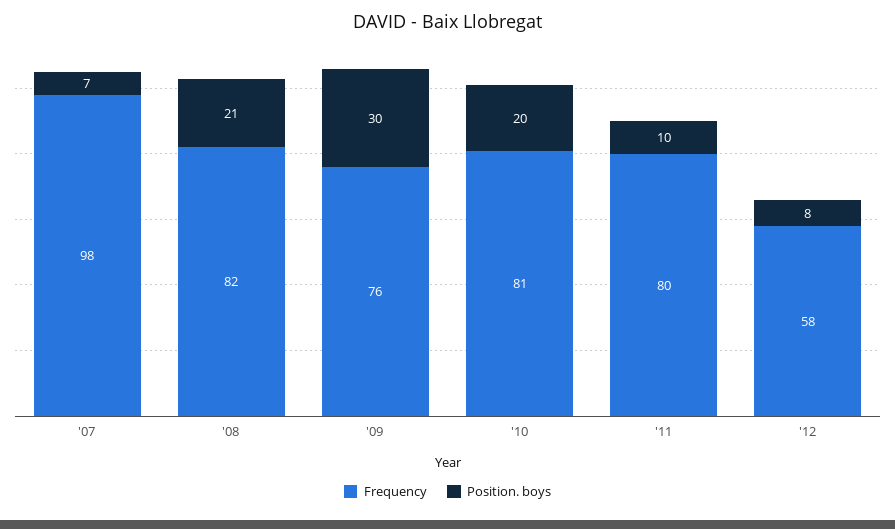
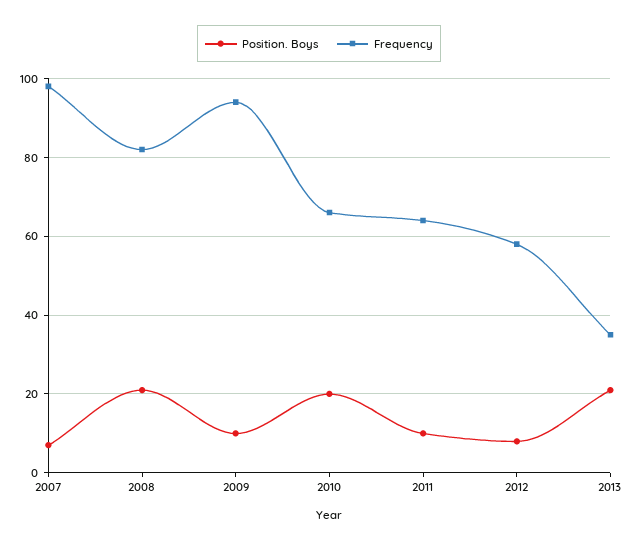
Frequency, '09: 76 -> 95
Position. boys, '09: 30 -> 10
Frequency, '10: 81 -> 65
Frequency, '11: 80 -> 65
Position. boys, 2013: none -> 20
Frequency, 2013: none -> 35

